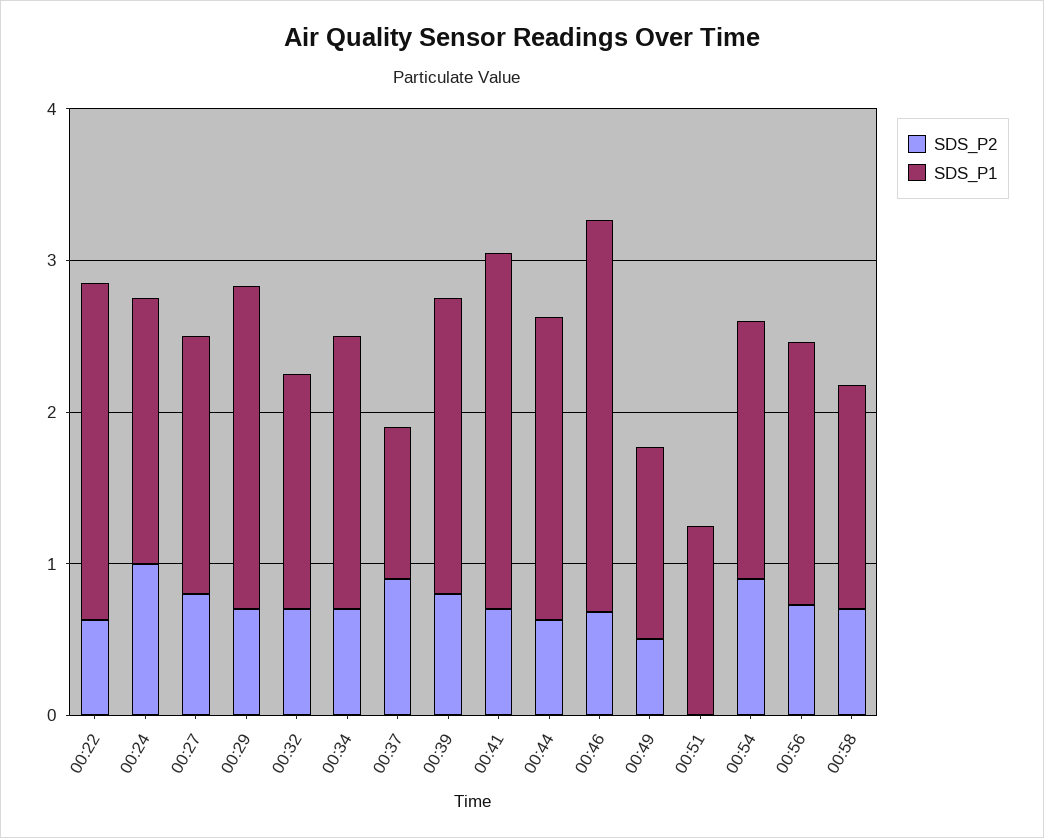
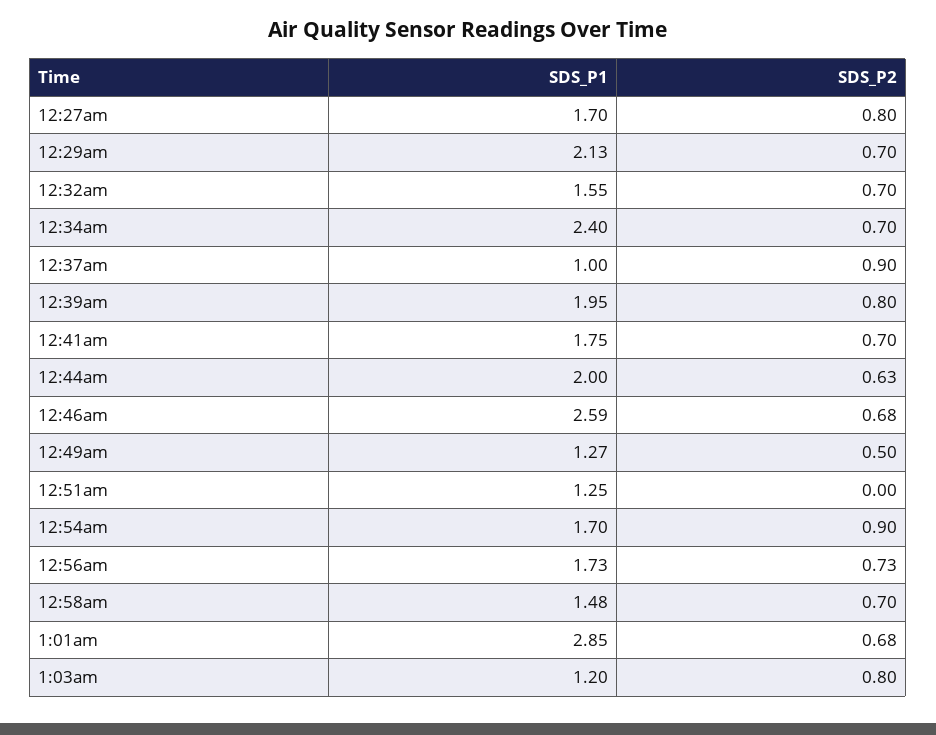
SDS_P2, 00:22: 0.6 -> none
SDS_P1, 00:22: 2.2 -> none
SDS_P2, 00:24: 1 -> none
SDS_P1, 00:24: 1.8 -> none
SDS_P1, 00:34: 1.8 -> 2.4
SDS_P1, 00:41: 2.4 -> 1.75
SDS_P1, 1:01am: none -> 2.85
SDS_P2, 1:01am: none -> 0.68
SDS_P1, 1:03am: none -> 1.2
SDS_P2, 1:03am: none -> 0.8

